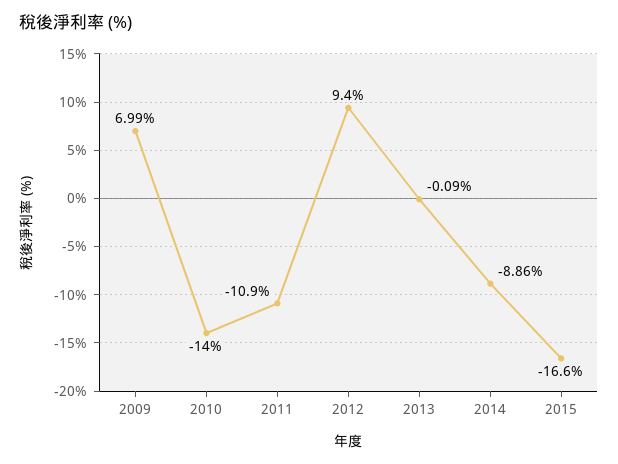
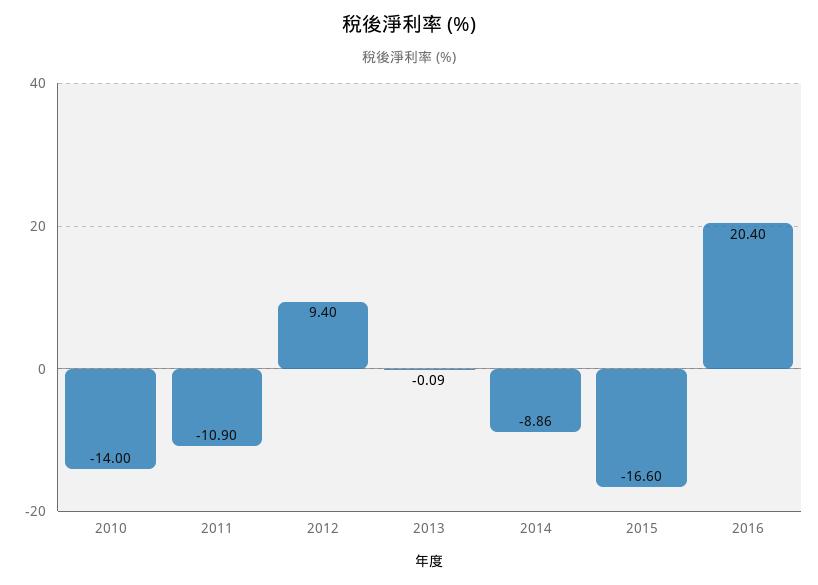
2009: 6.99 -> none
2016: none -> 20.4

